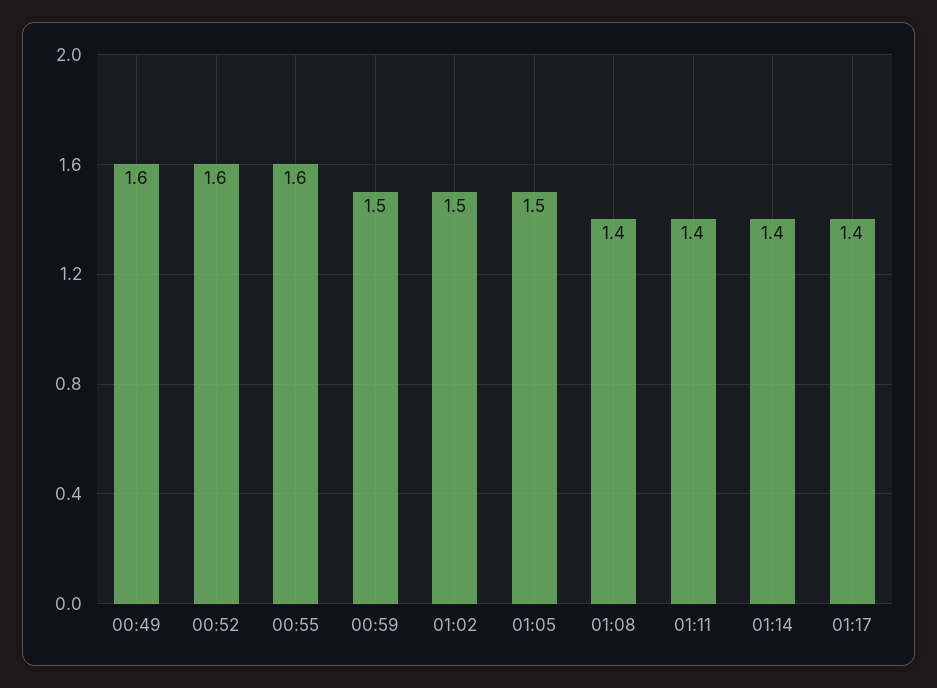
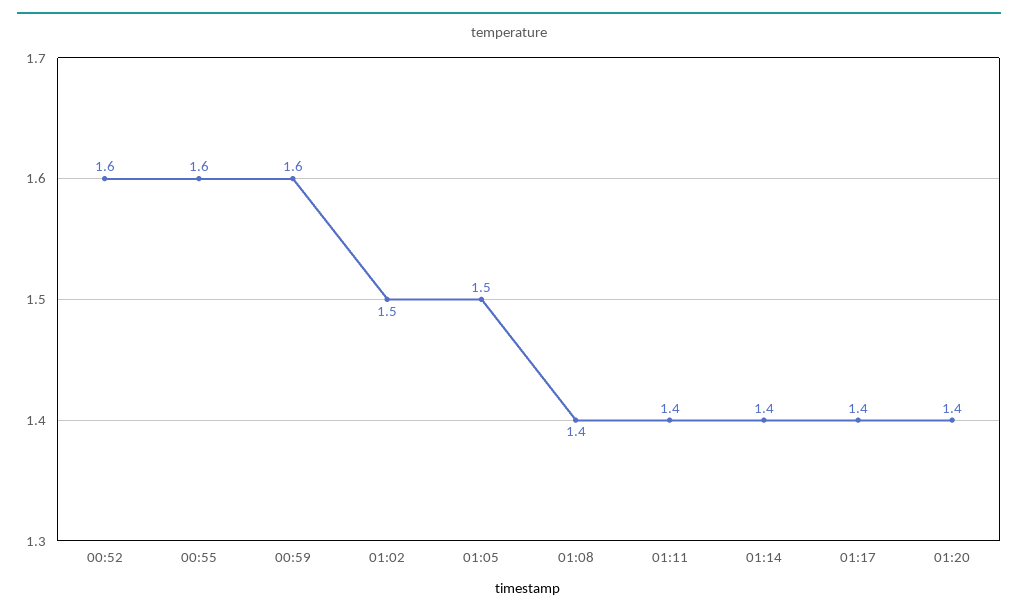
00:49: 1.6 -> none
00:59: 1.5 -> 1.6
01:20: none -> 1.4

